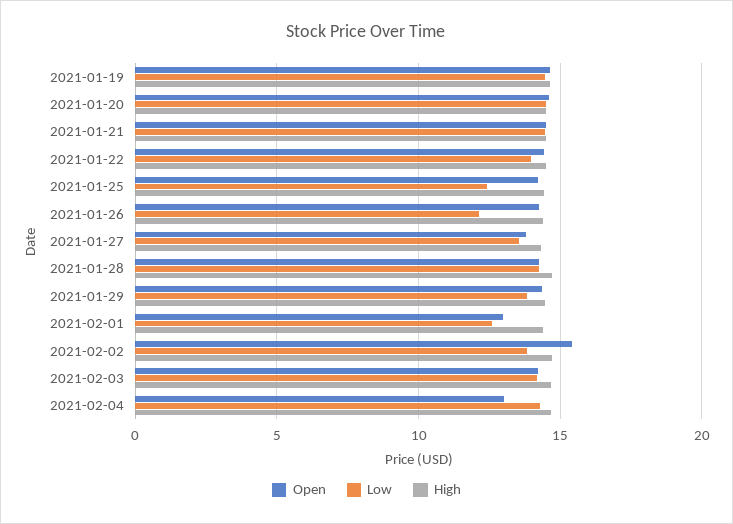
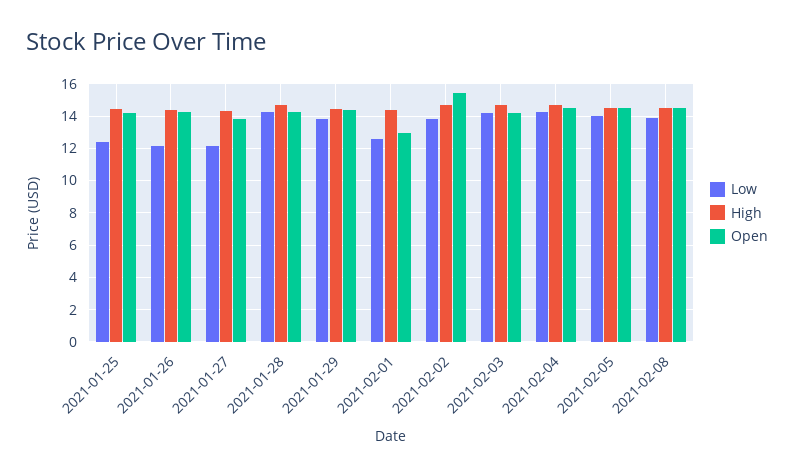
Open, 2021-01-19: 14.5 -> none
Low, 2021-01-19: 14.5 -> none
High, 2021-01-19: 14.5 -> none
Open, 2021-01-20: 14.5 -> none
Low, 2021-01-20: 14.5 -> none
High, 2021-01-20: 14.5 -> none
Open, 2021-01-21: 14.5 -> none
Low, 2021-01-21: 14.5 -> none
High, 2021-01-21: 14.5 -> none
Open, 2021-01-22: 14.5 -> none
Low, 2021-01-22: 14 -> none
High, 2021-01-22: 14.5 -> none
Low, 2021-01-27: 13.5 -> 12
Open, 2021-02-04: 13 -> 14.5
Low, 2021-02-05: none -> 14
High, 2021-02-05: none -> 14.5
Open, 2021-02-05: none -> 14.5
Low, 2021-02-08: none -> 14
High, 2021-02-08: none -> 14.5
Open, 2021-02-08: none -> 14.5

